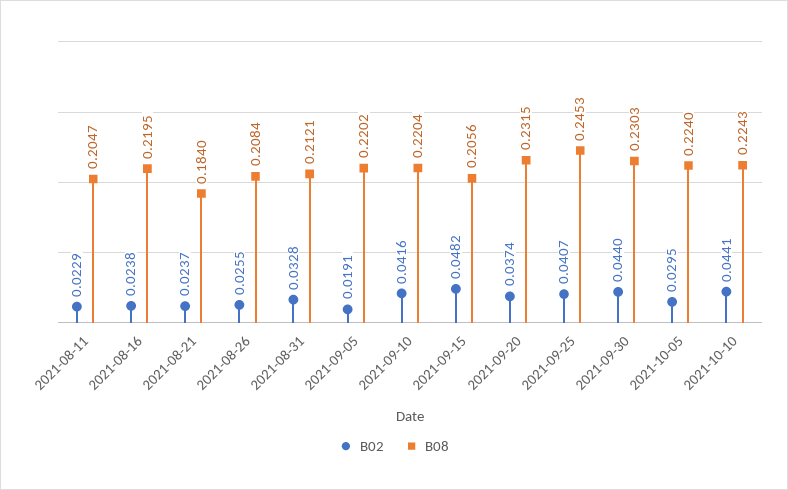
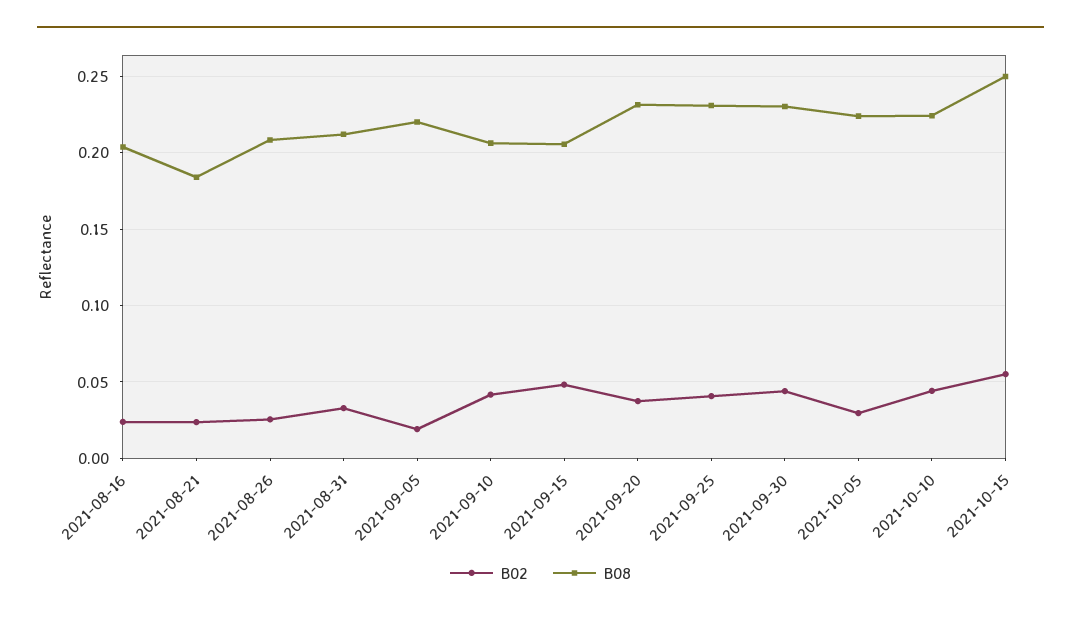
B02, 2021-08-11: 0.0229 -> none
B08, 2021-08-11: 0.2047 -> none
B08, 2021-08-16: 0.2195 -> 0.205
B08, 2021-09-10: 0.2204 -> 0.205
B08, 2021-09-25: 0.2453 -> 0.23
B02, 2021-10-15: none -> 0.055
B08, 2021-10-15: none -> 0.25

